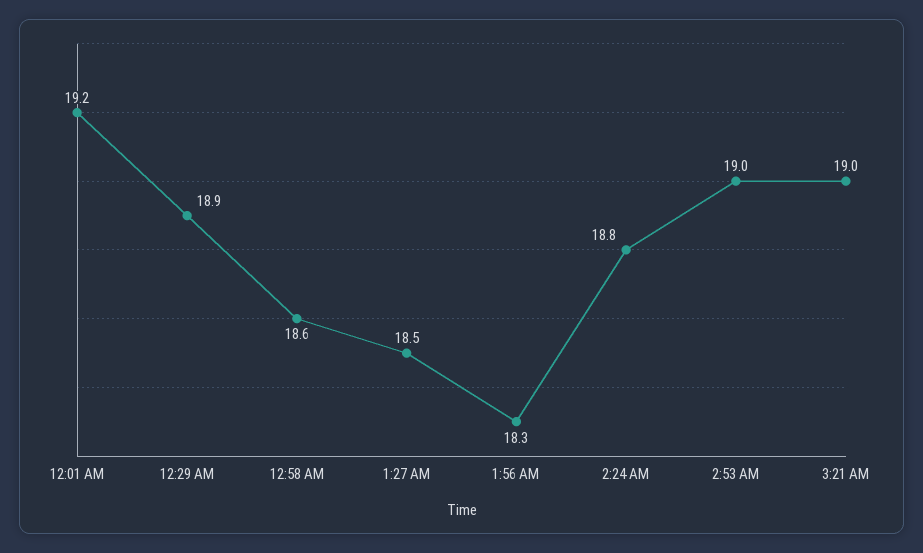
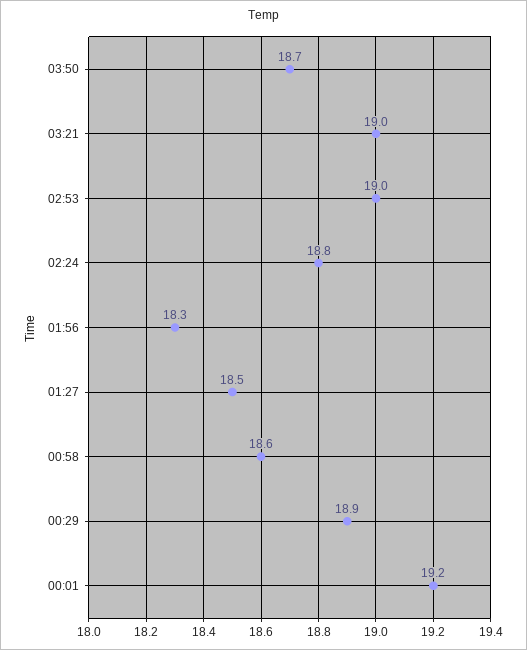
03:50: none -> 18.7

